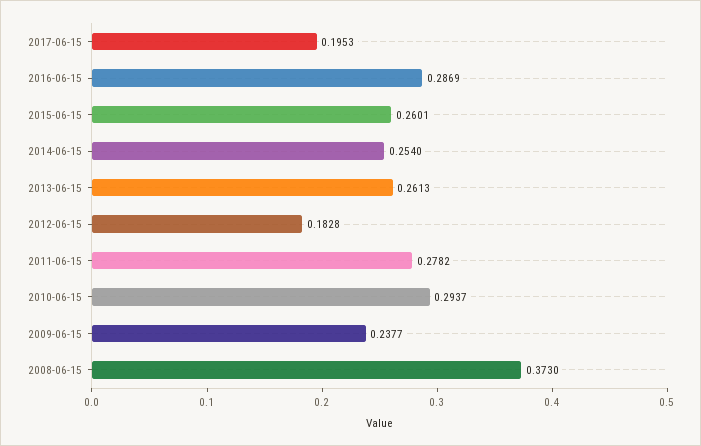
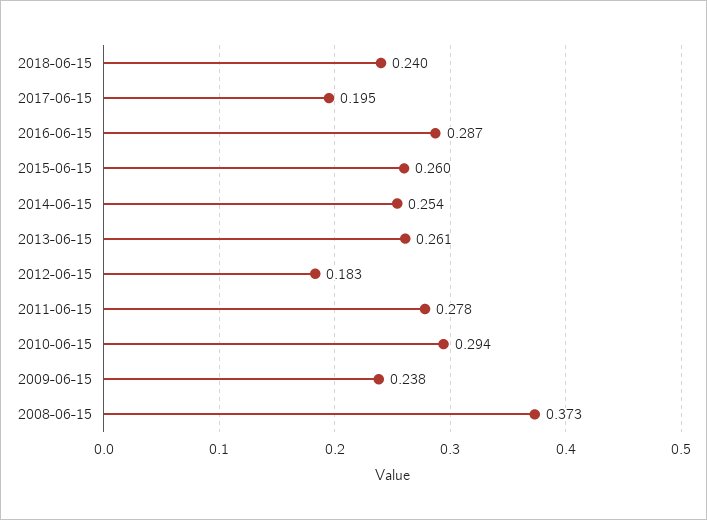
2018-06-15: none -> 0.24

